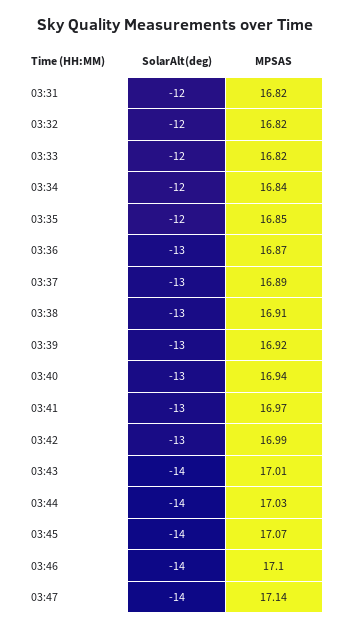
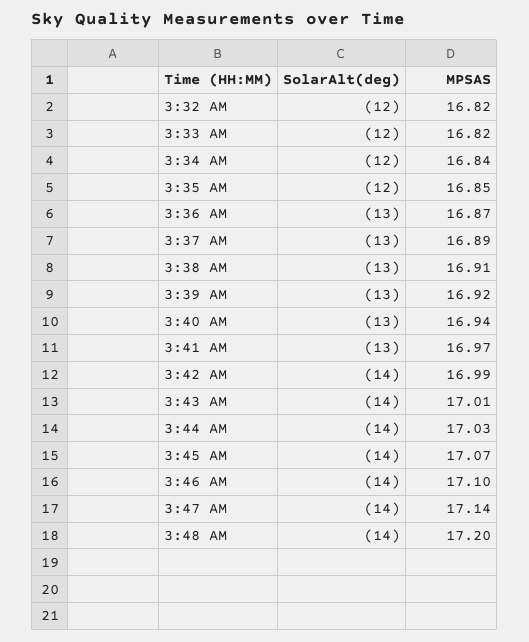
SolarAlt(deg), 03:31: -12 -> none
MPSAS, 03:31: 16.82 -> none
SolarAlt(deg), 03:42: -13 -> -14
SolarAlt(deg), 3:48 AM: none -> -14
MPSAS, 3:48 AM: none -> 17.2

